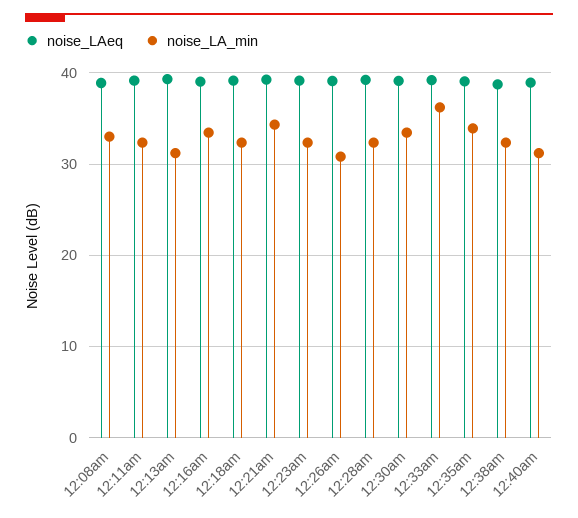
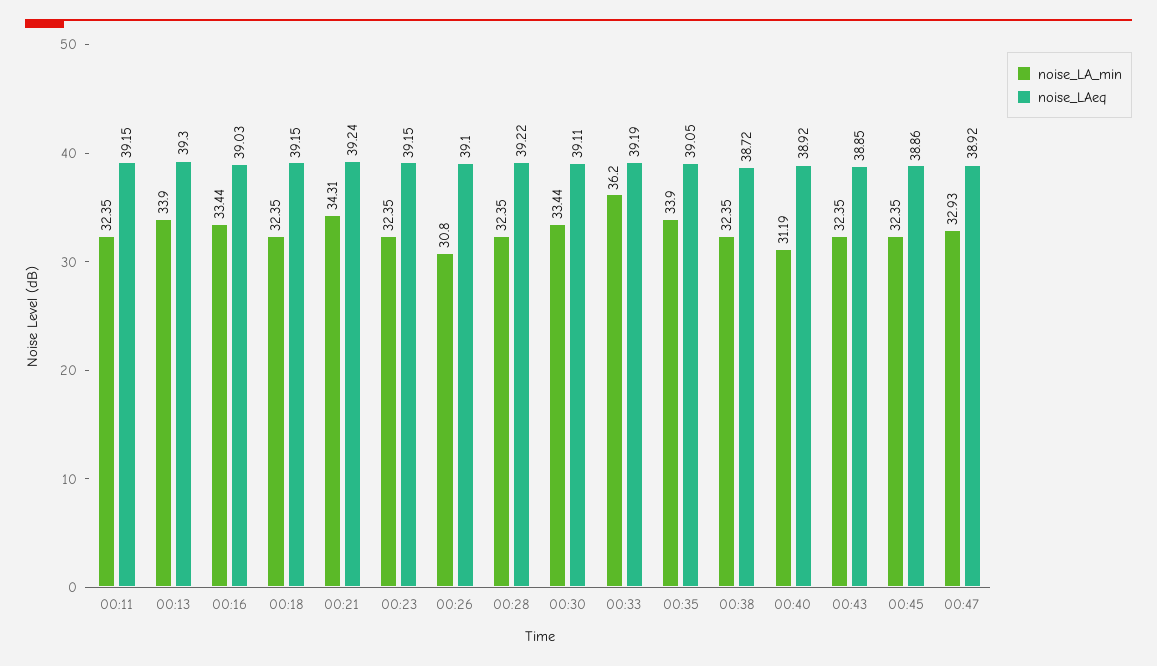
noise_LAeq, 12:08am: 39 -> none
noise_LA_min, 12:08am: 33 -> none
noise_LA_min, 12:13am: 31 -> 33.9
noise_LA_min, 00:43: none -> 32.35
noise_LAeq, 00:43: none -> 38.85
noise_LA_min, 00:45: none -> 32.35
noise_LAeq, 00:45: none -> 38.86
noise_LA_min, 00:47: none -> 32.93
noise_LAeq, 00:47: none -> 38.92

